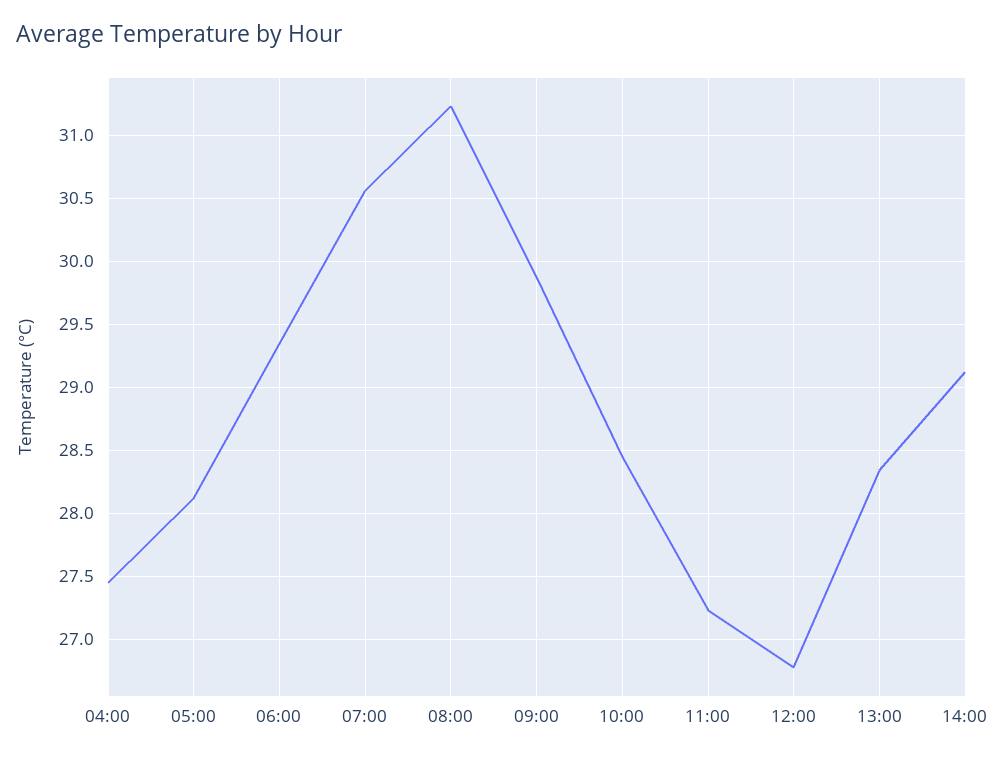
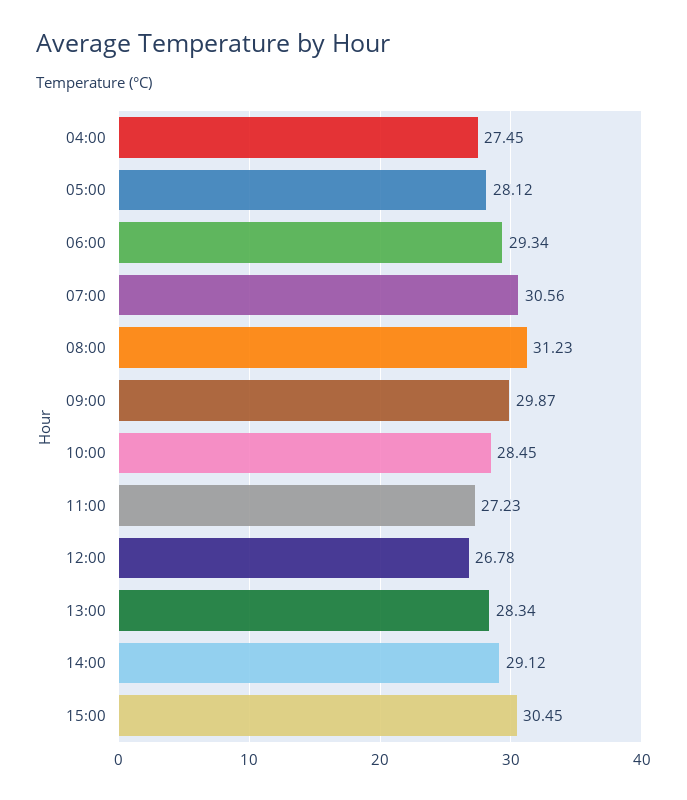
15:00: none -> 30.45

